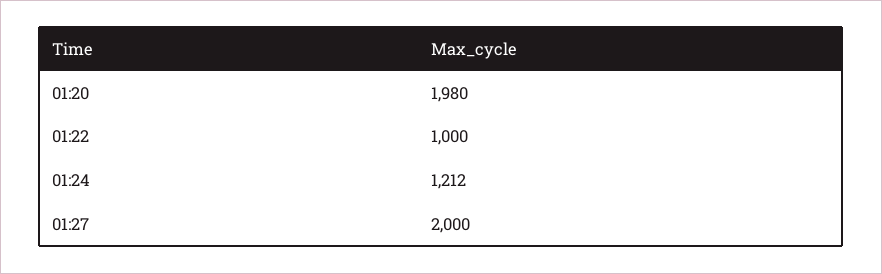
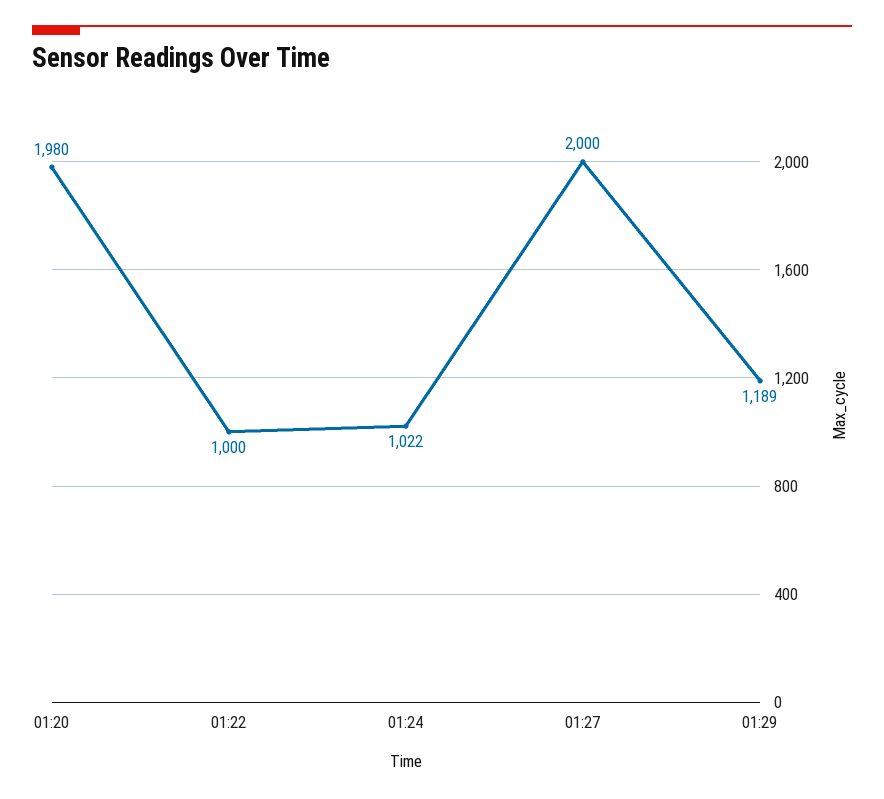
01:24: 1212 -> 1022
01:29: none -> 1189

